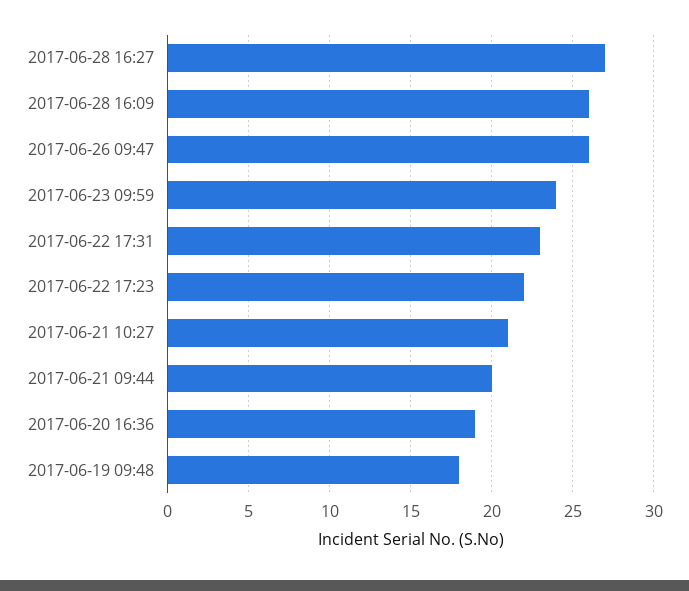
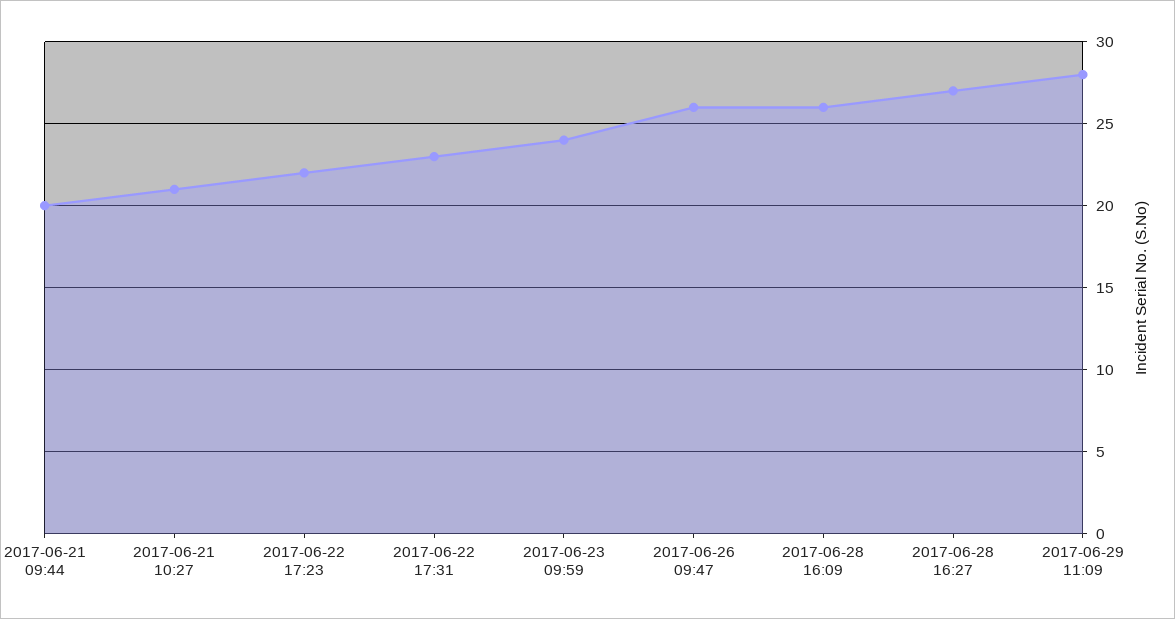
2017-06-20 16:36: 19 -> none
2017-06-19 09:48: 18 -> none
2017-06-29 11:09: none -> 28

